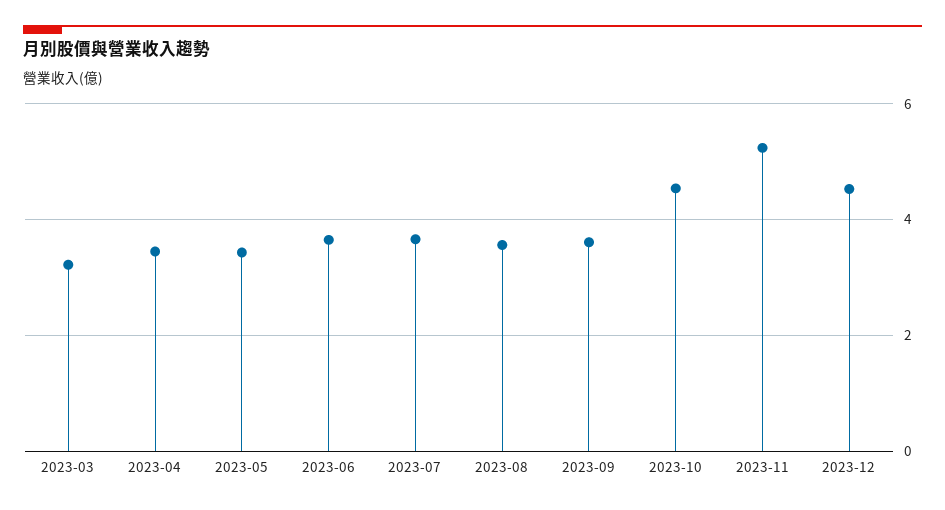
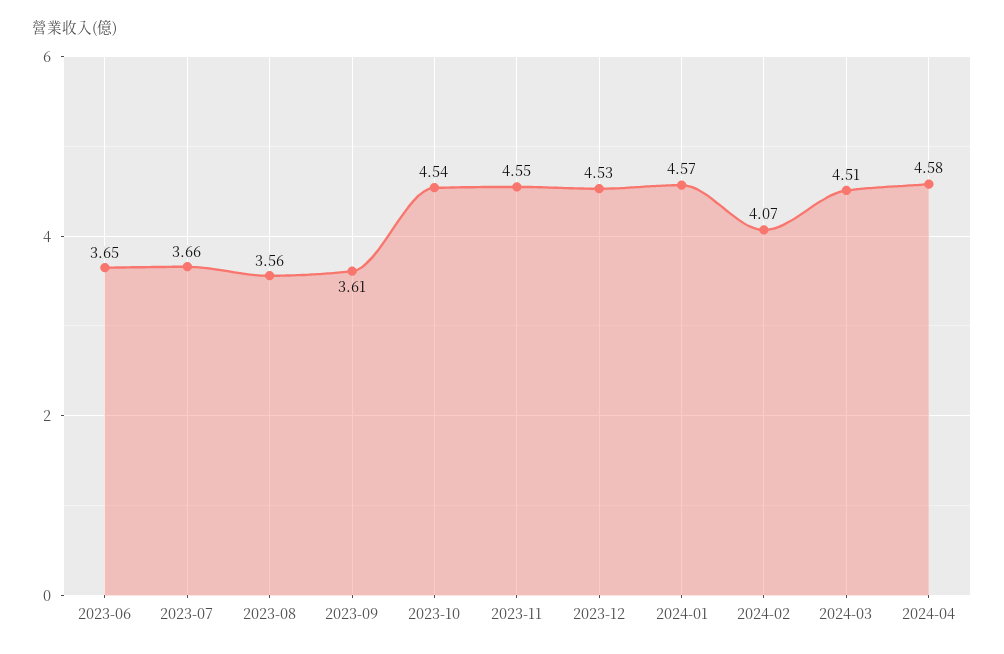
2023-03: 3.2 -> none
2023-04: 3.4 -> none
2023-05: 3.4 -> none
2023-11: 5.2 -> 4.55
2024-01: none -> 4.57
2024-02: none -> 4.07
2024-03: none -> 4.51
2024-04: none -> 4.58

